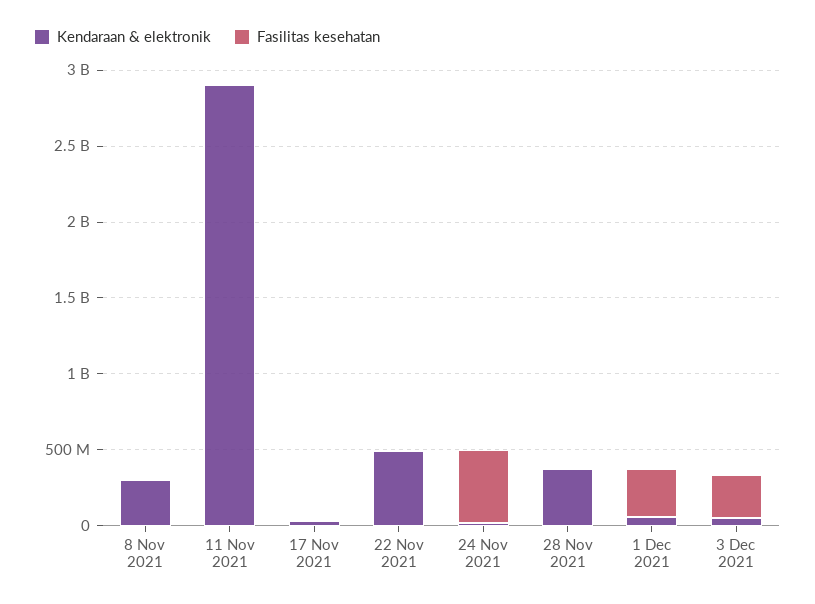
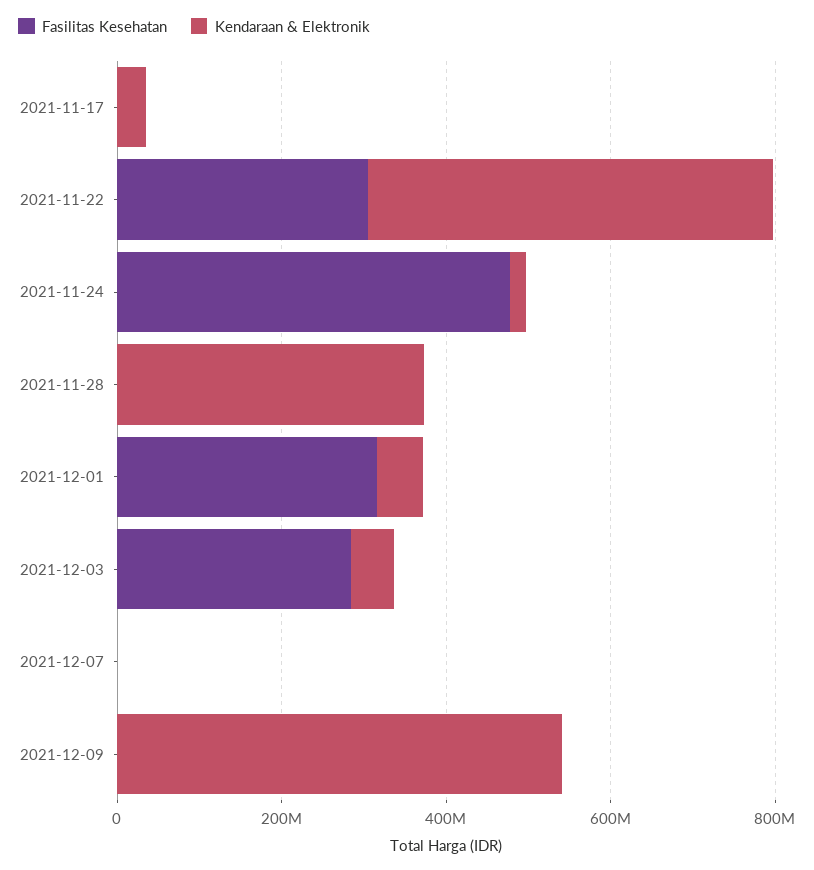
Kendaraan & elektronik, 8 Nov 2021: 300000000 -> none
Fasilitas kesehatan, 8 Nov 2021: 0 -> none
Kendaraan & elektronik, 11 Nov 2021: 2900000000 -> none
Fasilitas kesehatan, 11 Nov 2021: 0 -> none
Fasilitas kesehatan, 22 Nov 2021: 0 -> 300000000
Fasilitas kesehatan, 2021-12-07: none -> 0
Kendaraan & elektronik, 2021-12-07: none -> 0
Fasilitas kesehatan, 2021-12-09: none -> 0
Kendaraan & elektronik, 2021-12-09: none -> 550000000

